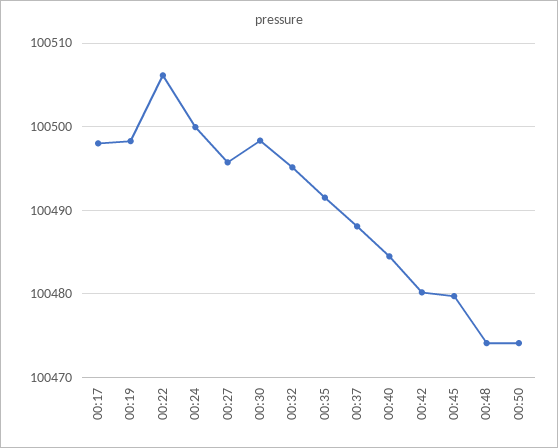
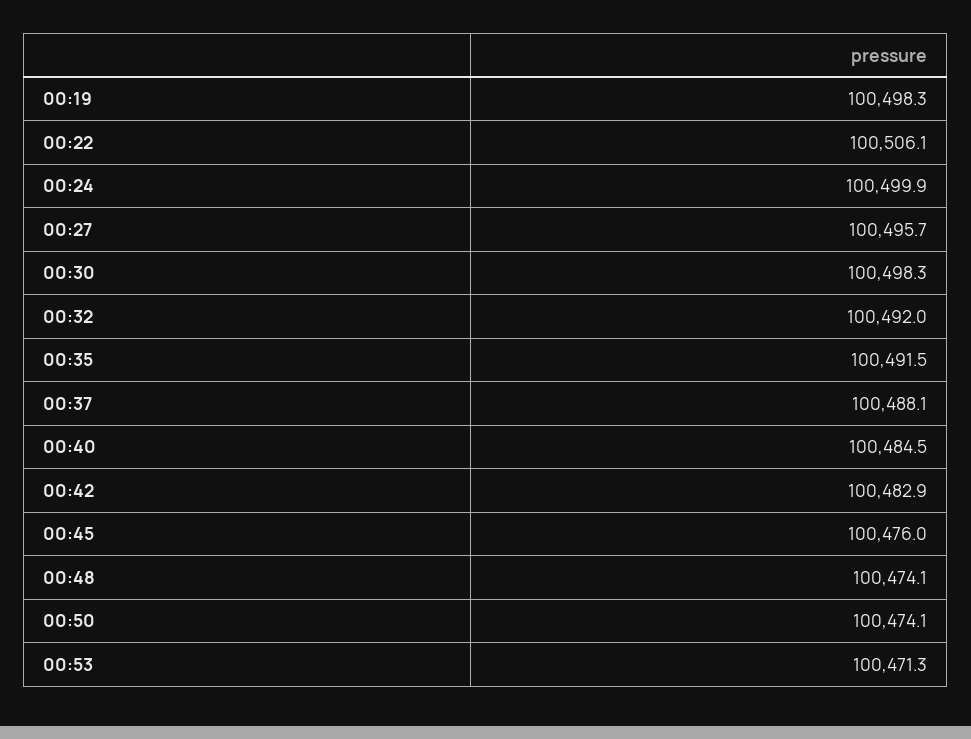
00:17: 100498 -> none
00:32: 100495 -> 100492
00:42: 100480 -> 100482.9
00:45: 100480 -> 100476
00:53: none -> 100471.3

